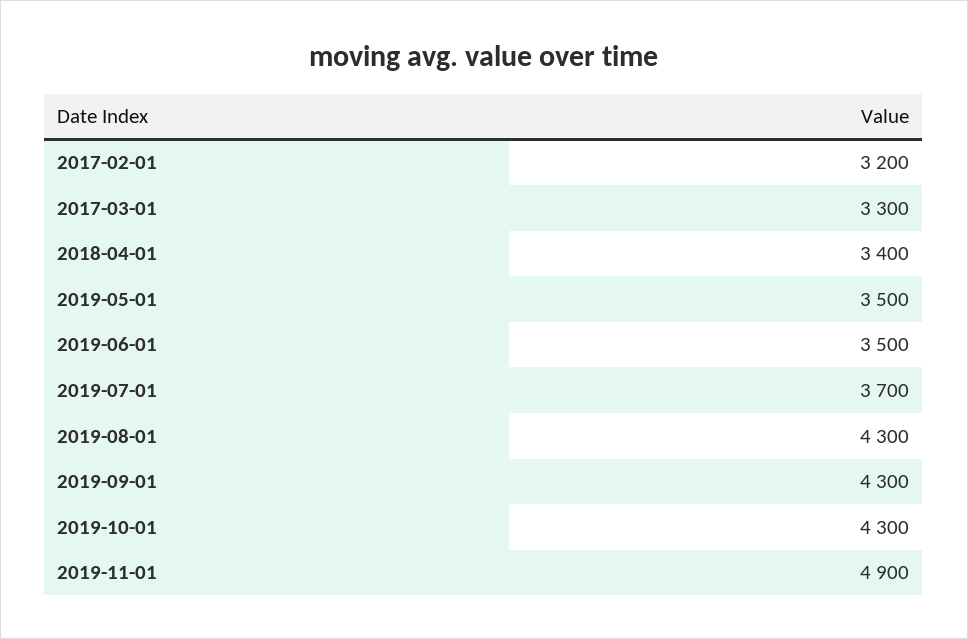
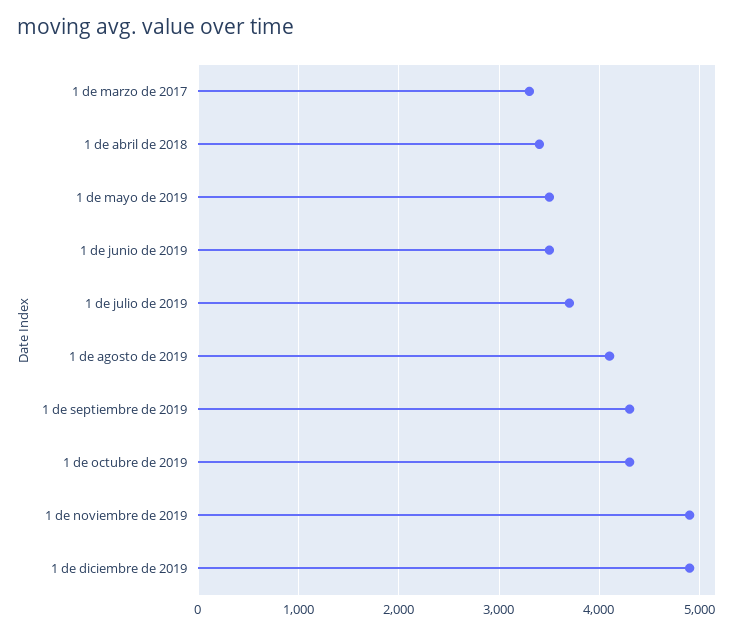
2017-02-01: 3200 -> none
2019-08-01: 4300 -> 4100
1 de diciembre de 2019: none -> 4900

